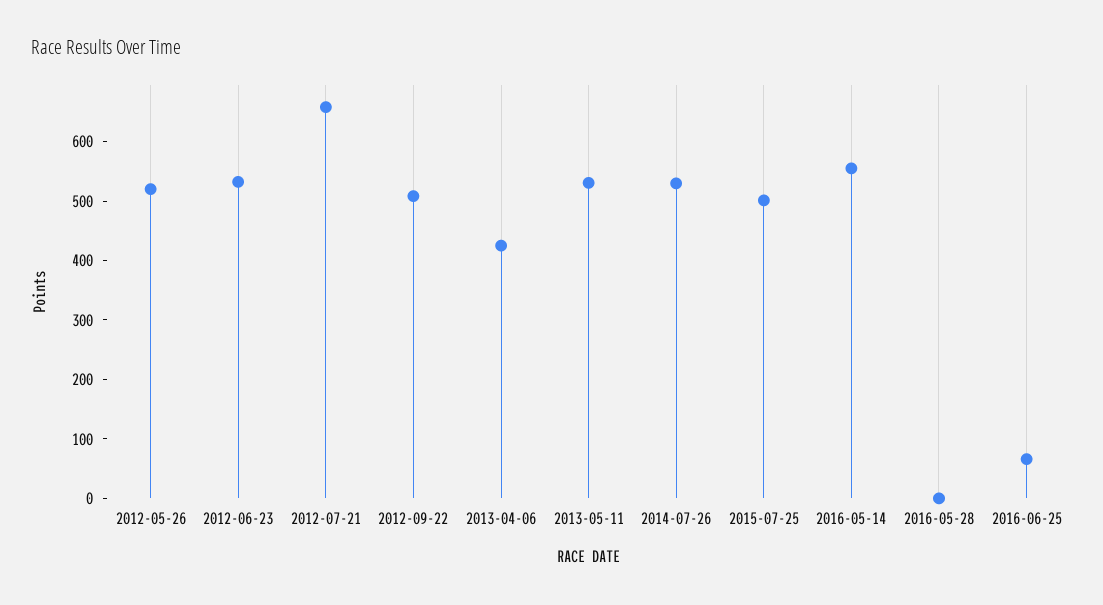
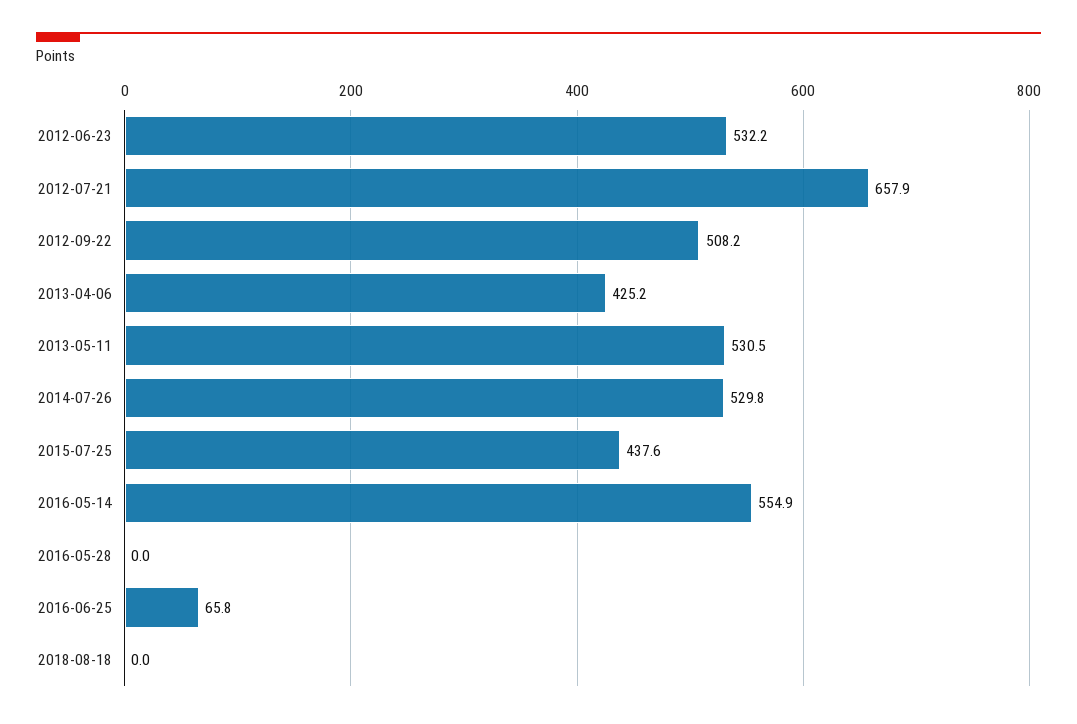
2012-05-26: 520 -> none
2015-07-25: 500 -> 437.6
2018-08-18: none -> 0

